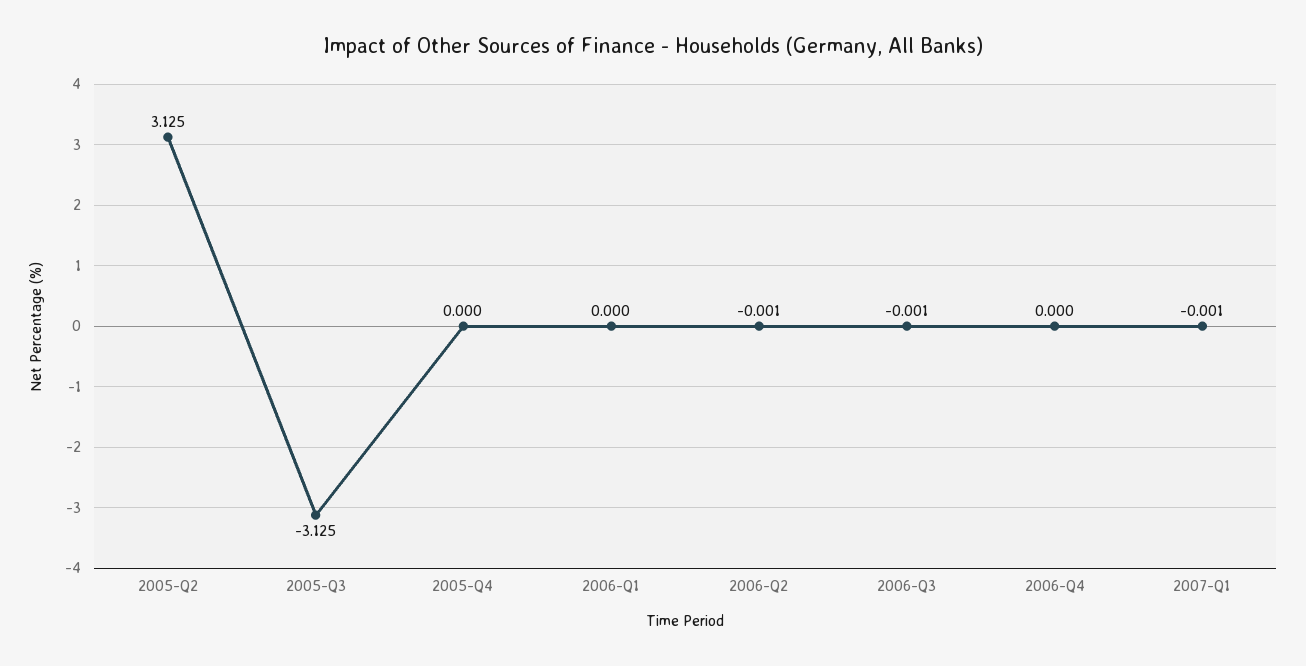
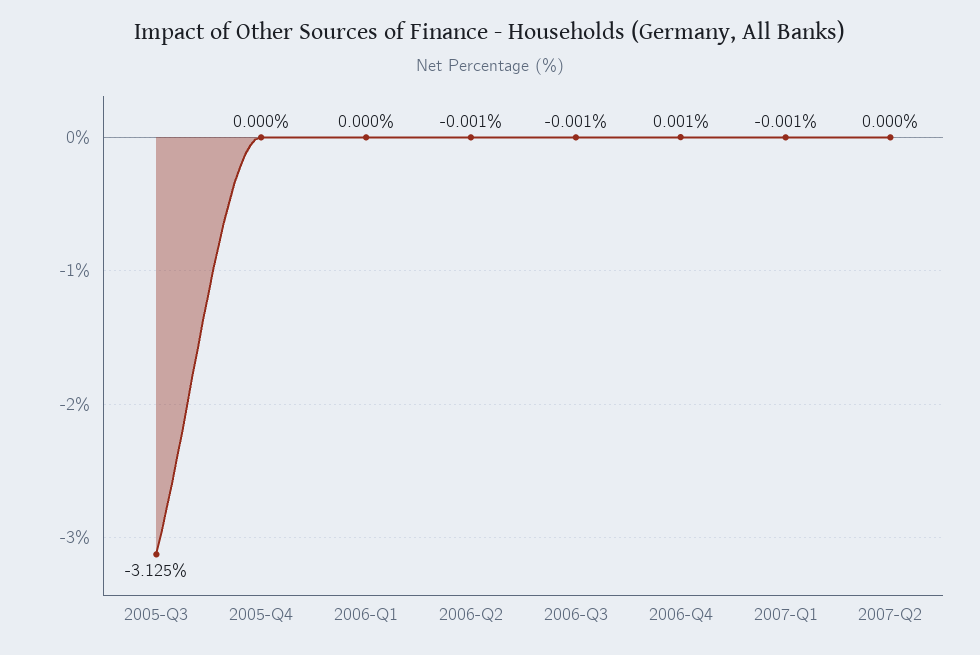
2005-Q2: 3.125 -> none
2006-Q4: 0 -> 0.001
2007-Q2: none -> 0

